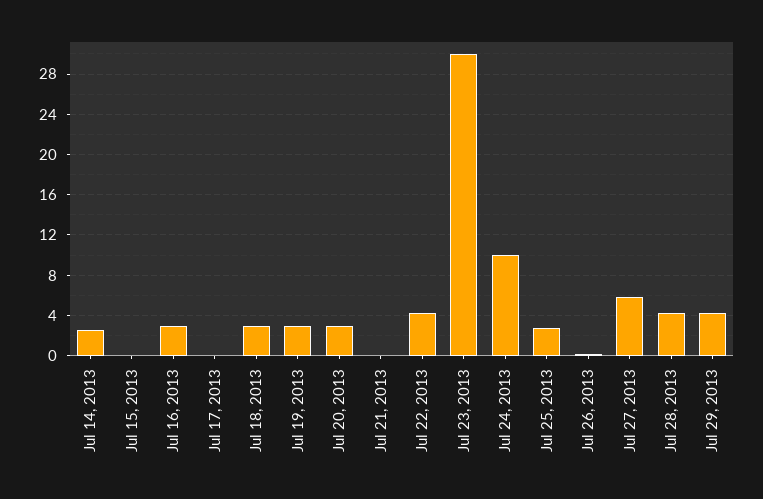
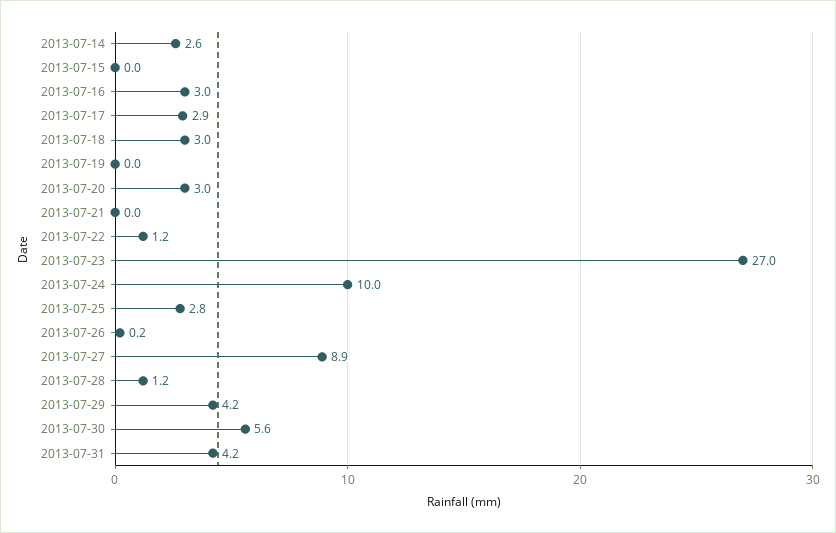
Jul 17, 2013: 0 -> 2.9
Jul 19, 2013: 3 -> 0
Jul 22, 2013: 4 -> 1.2
Jul 23, 2013: 30 -> 27
Jul 27, 2013: 6 -> 8.9
Jul 28, 2013: 4 -> 1.2
2013-07-30: none -> 5.6
2013-07-31: none -> 4.2

